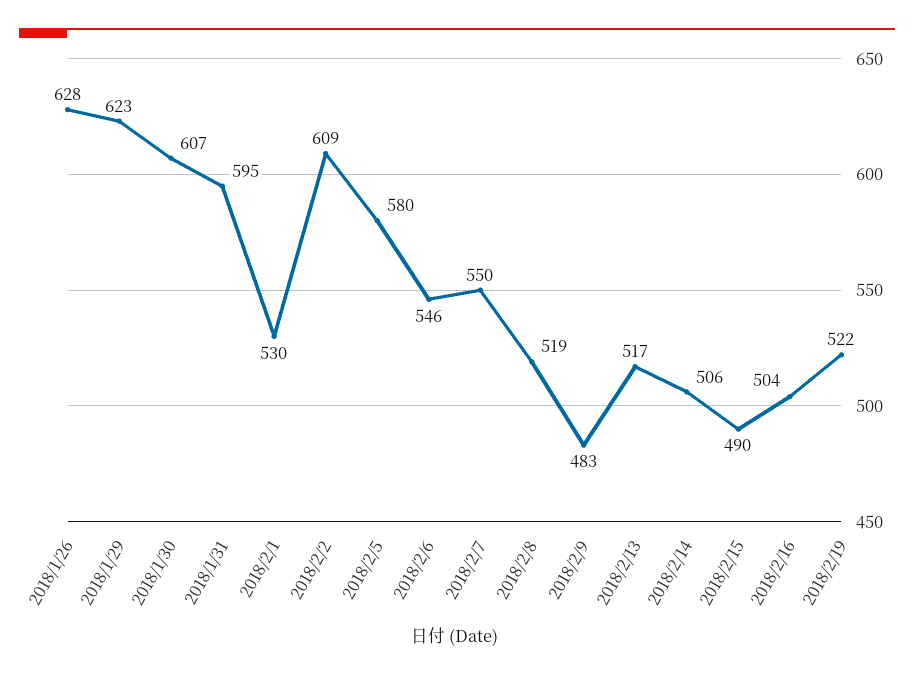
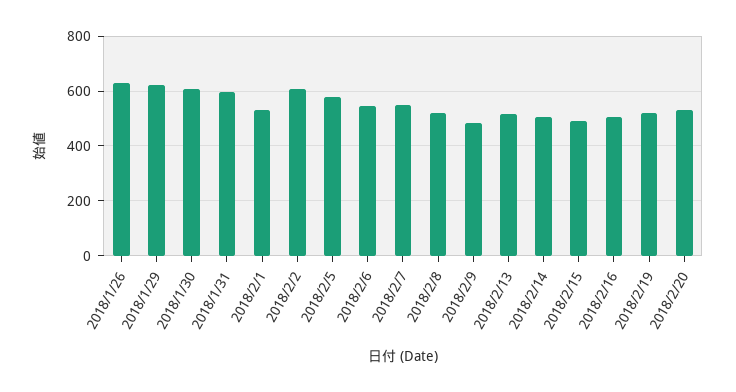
2018/2/20: none -> 525

